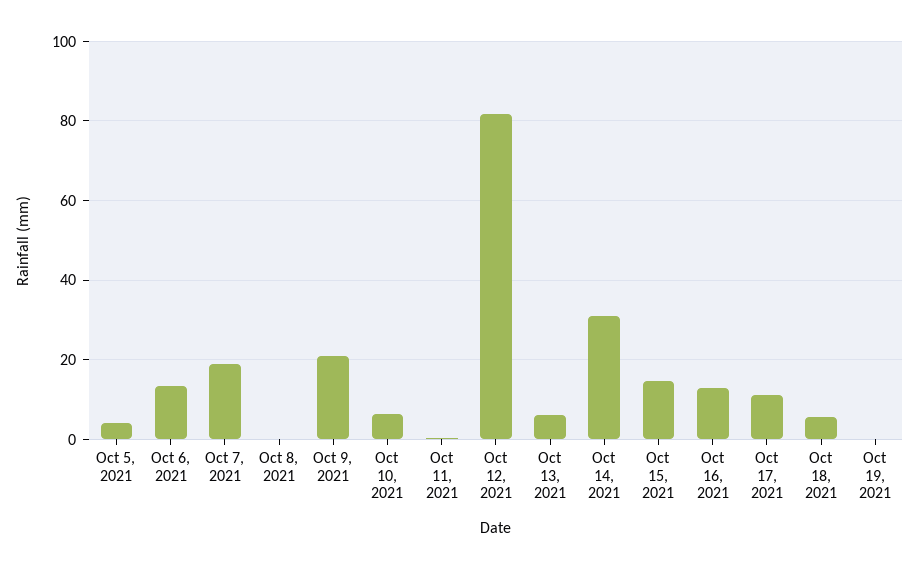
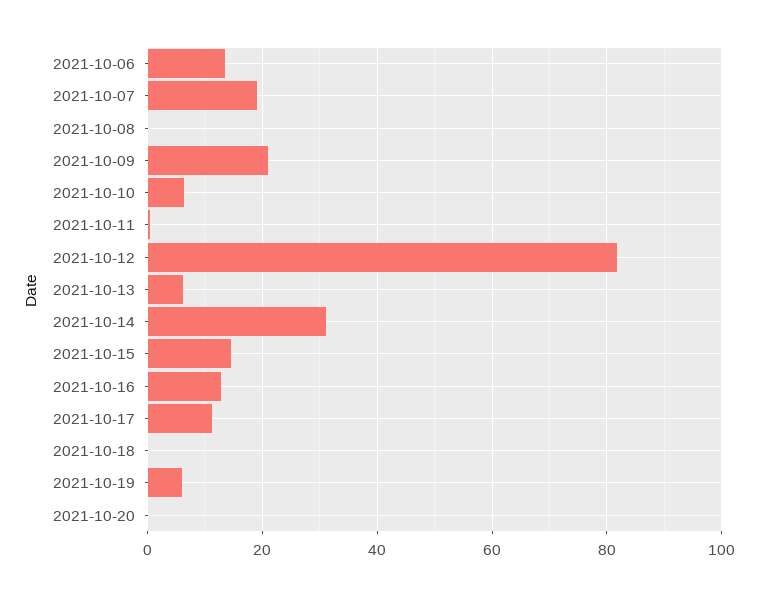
Oct 5, 2021: 4 -> none
Oct 18, 2021: 6 -> 0
Oct 19, 2021: 0 -> 6
2021-10-20: none -> 0

